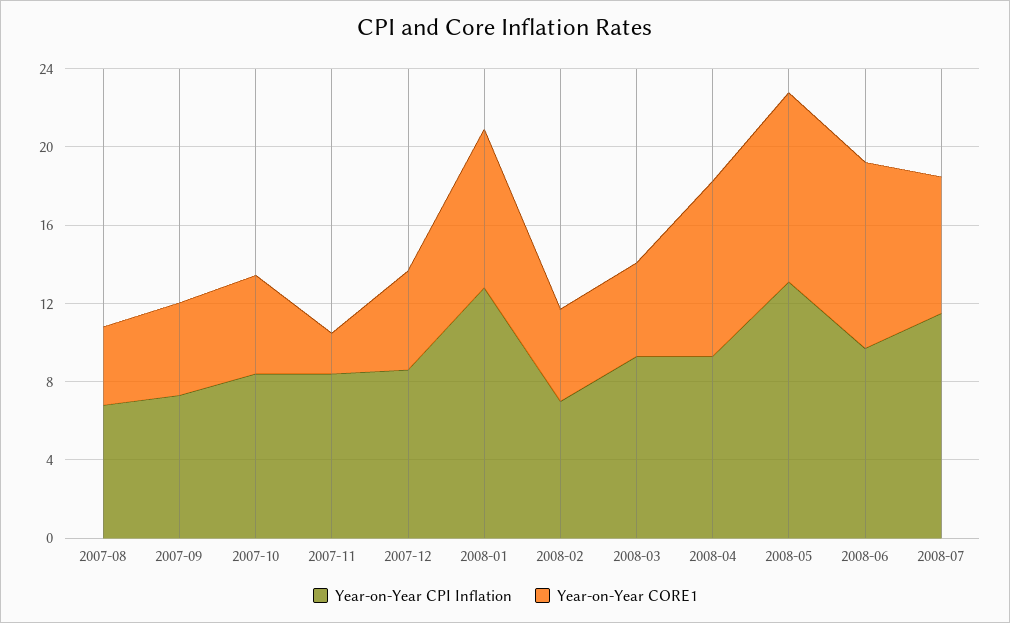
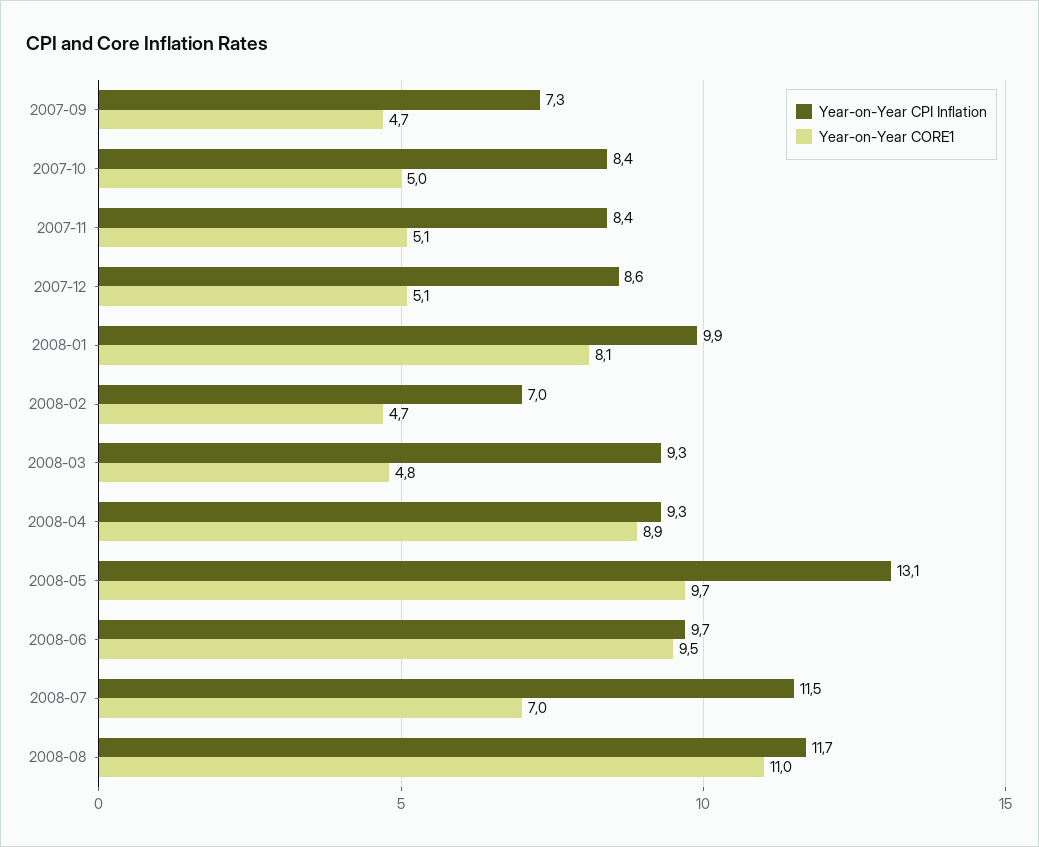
Year-on-Year CPI Inflation, 2007-08: 7 -> none
Year-on-Year CORE1, 2007-08: 4 -> none
Year-on-Year CORE1, 2007-11: 2 -> 5.1
Year-on-Year CPI Inflation, 2008-01: 13 -> 9.9
Year-on-Year CPI Inflation, 2008-08: none -> 11.7
Year-on-Year CORE1, 2008-08: none -> 11

